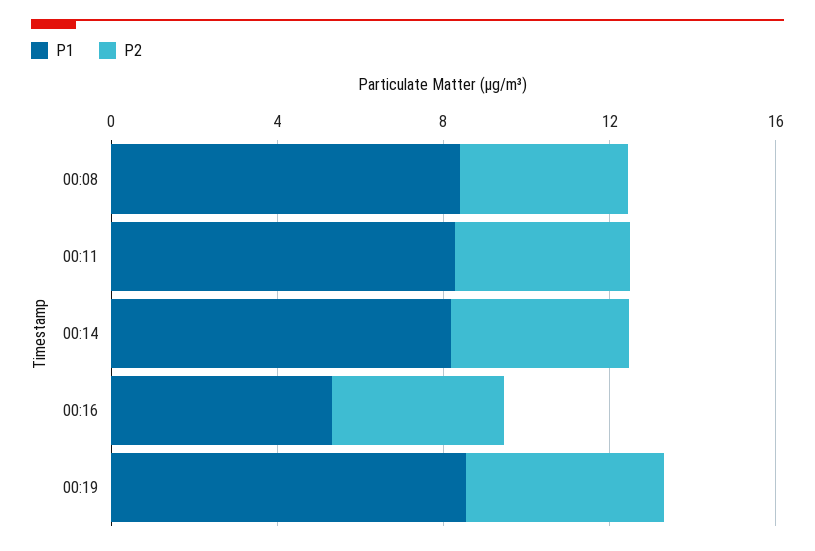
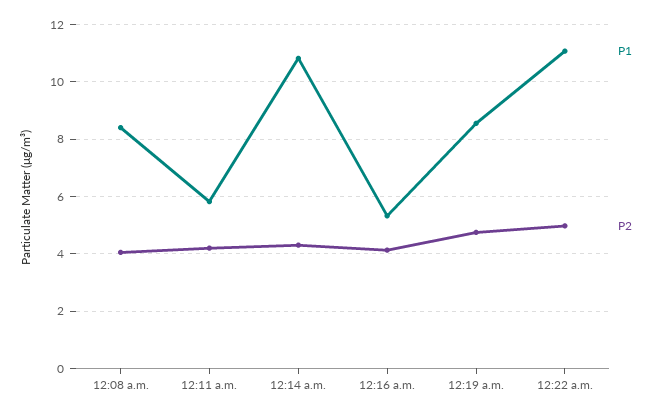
P1, 00:11: 8 -> 5.75
P1, 00:14: 8 -> 10.75
P1, 12:22 a.m.: none -> 11
P2, 12:22 a.m.: none -> 5

